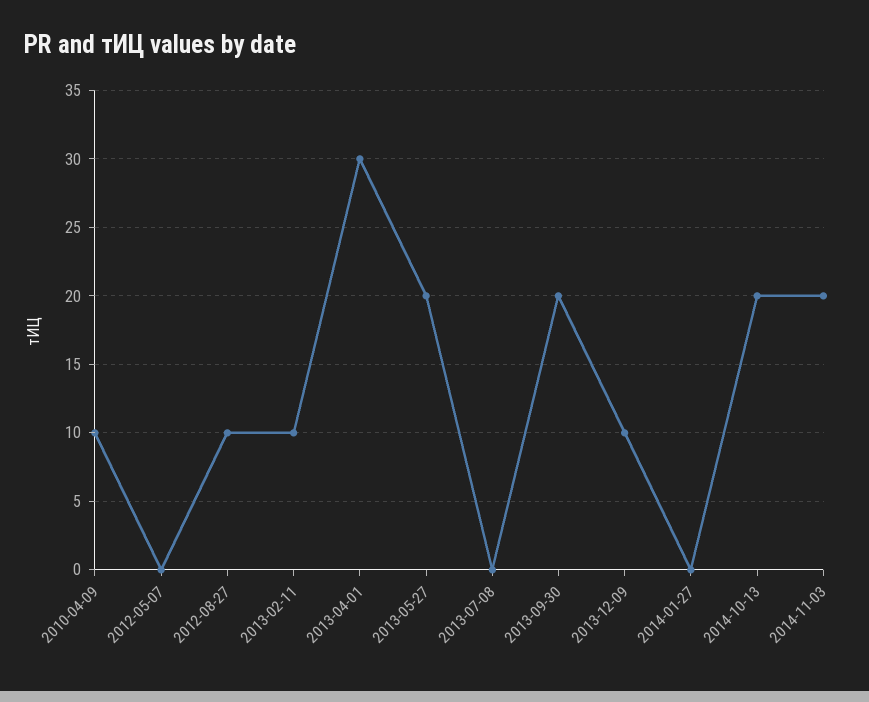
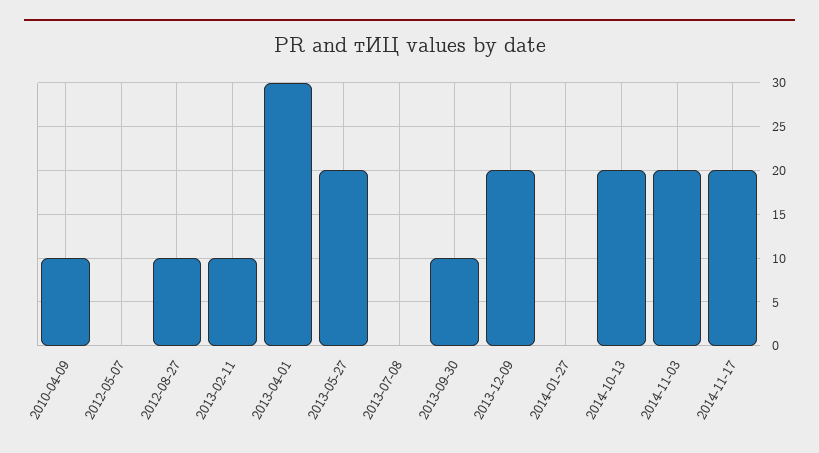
2013-09-30: 20 -> 10
2013-12-09: 10 -> 20
2014-11-17: none -> 20

